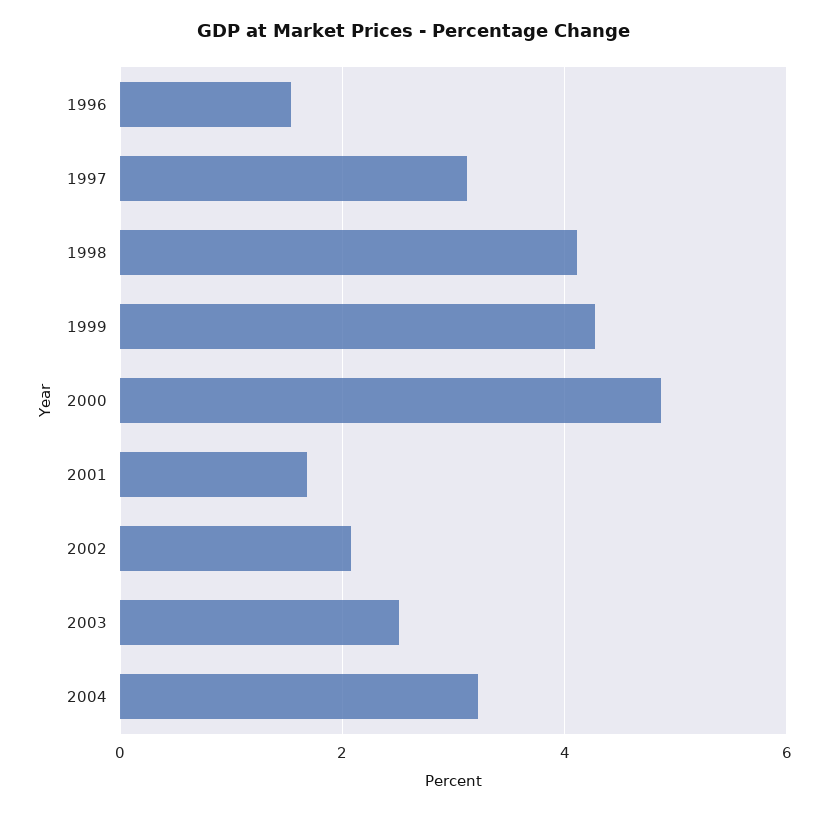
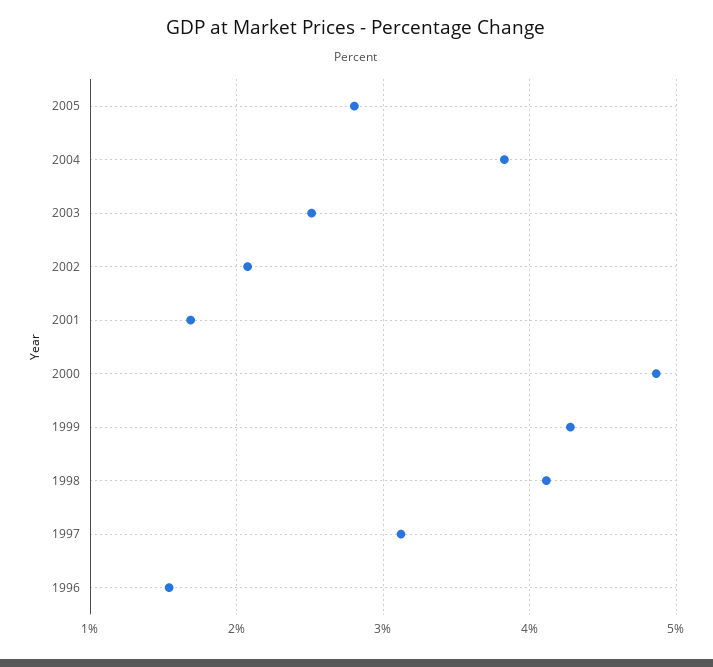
2004: 3.2 -> 3.8
2005: none -> 2.8

